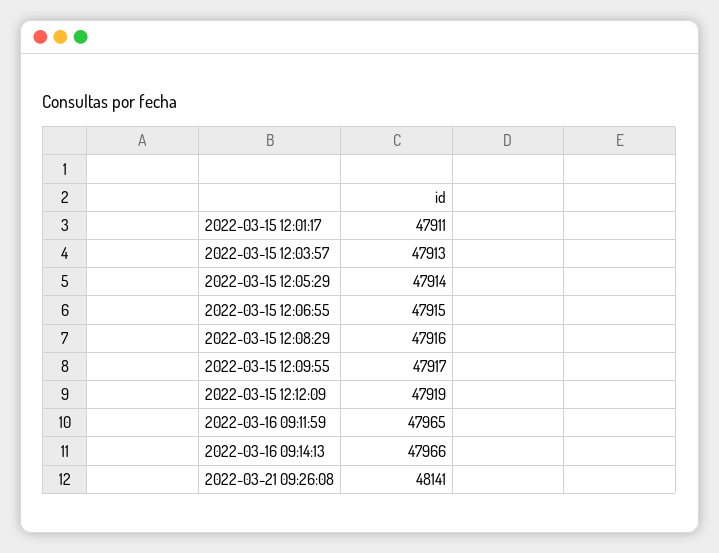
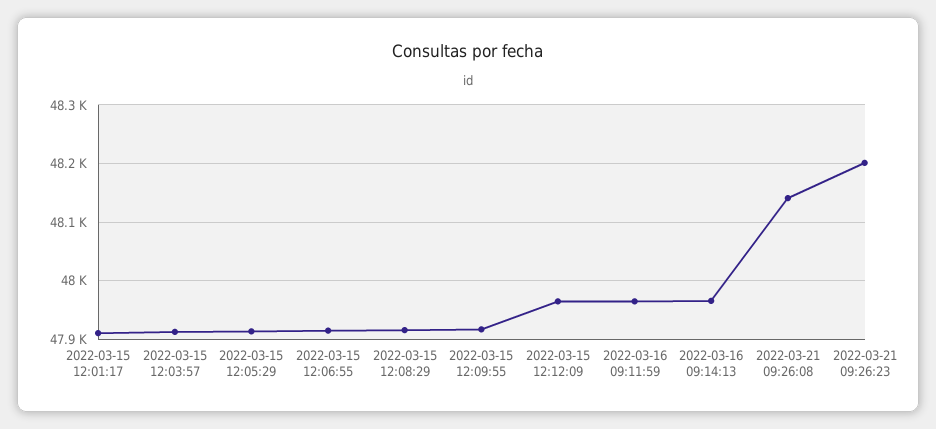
2022-03-15 12:12:09: 47919 -> 47960
2022-03-21 09:26:23: none -> 48200

